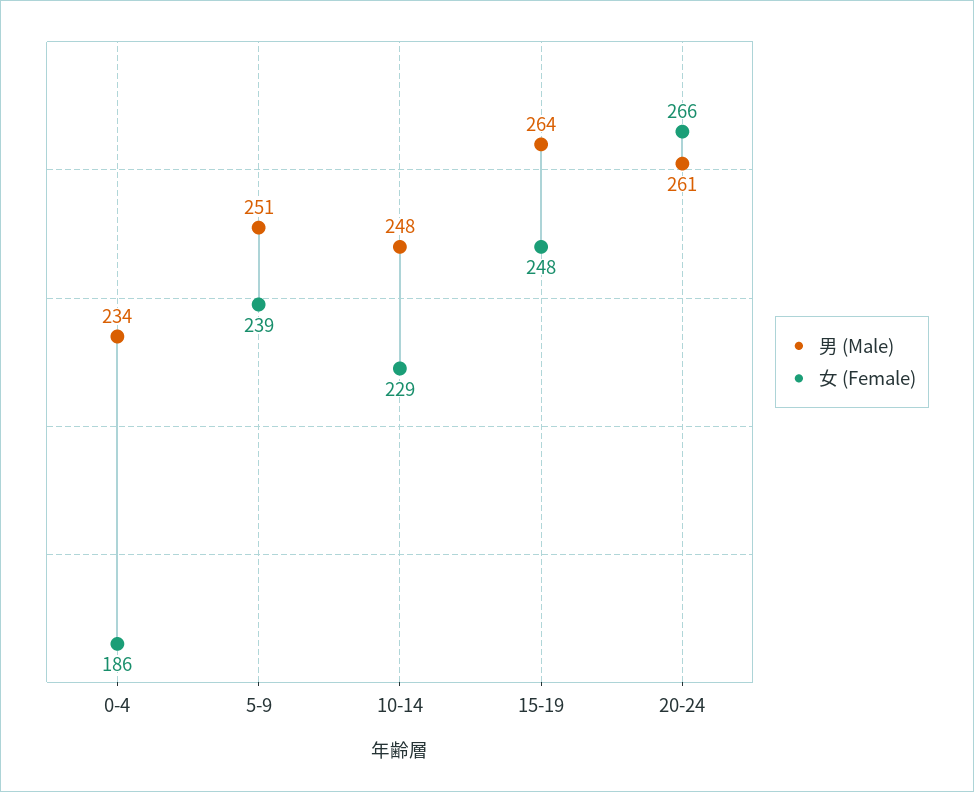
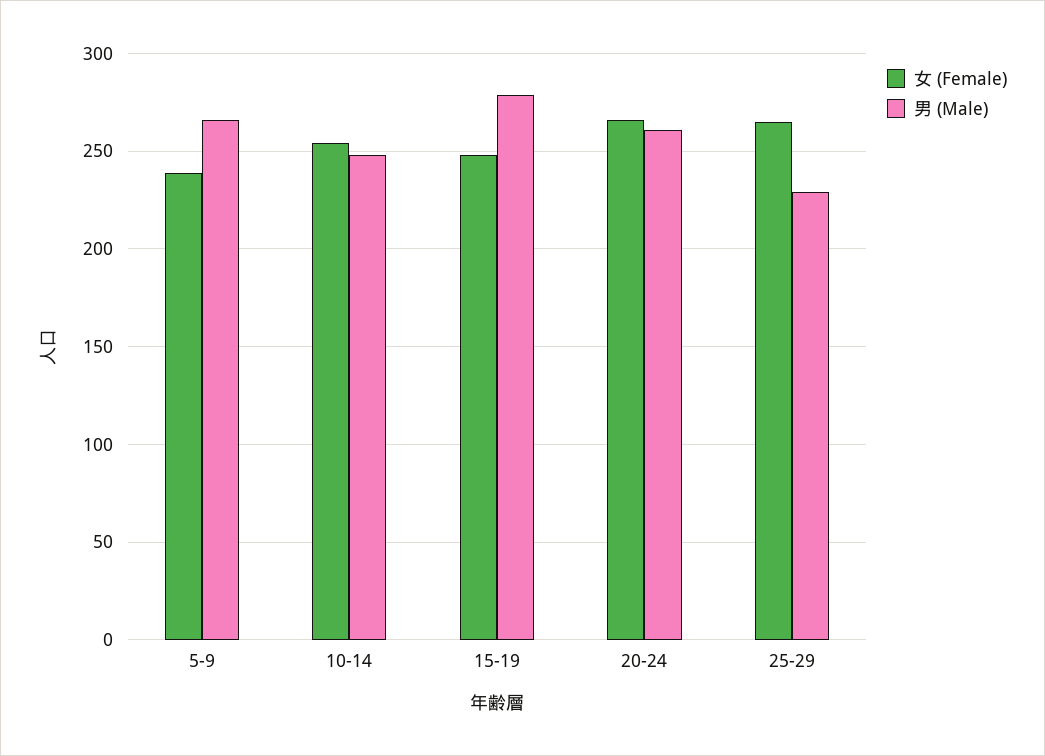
男 (Male), 0-4: 234 -> none
女 (Female), 0-4: 186 -> none
男 (Male), 5-9: 251 -> 265
女 (Female), 10-14: 229 -> 255
男 (Male), 15-19: 264 -> 280
女 (Female), 25-29: none -> 265
男 (Male), 25-29: none -> 230

